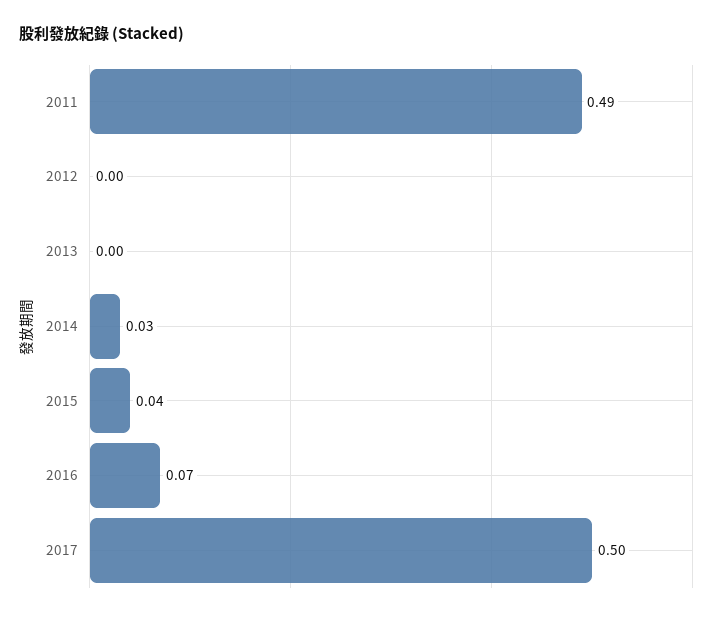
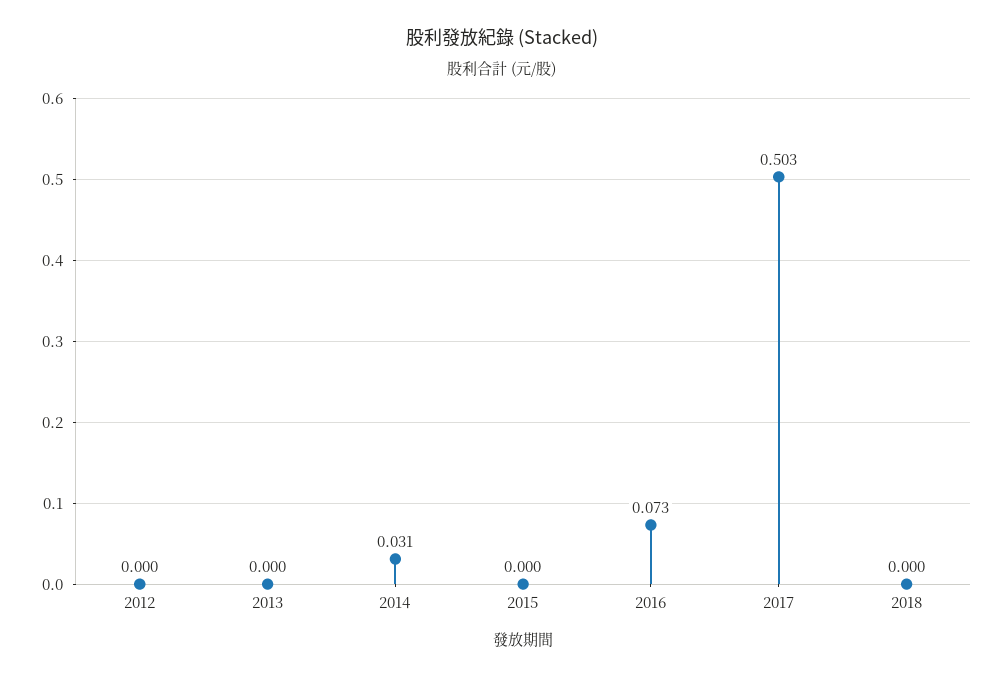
2011: 0.49 -> none
2015: 0.04 -> 0
2018: none -> 0

